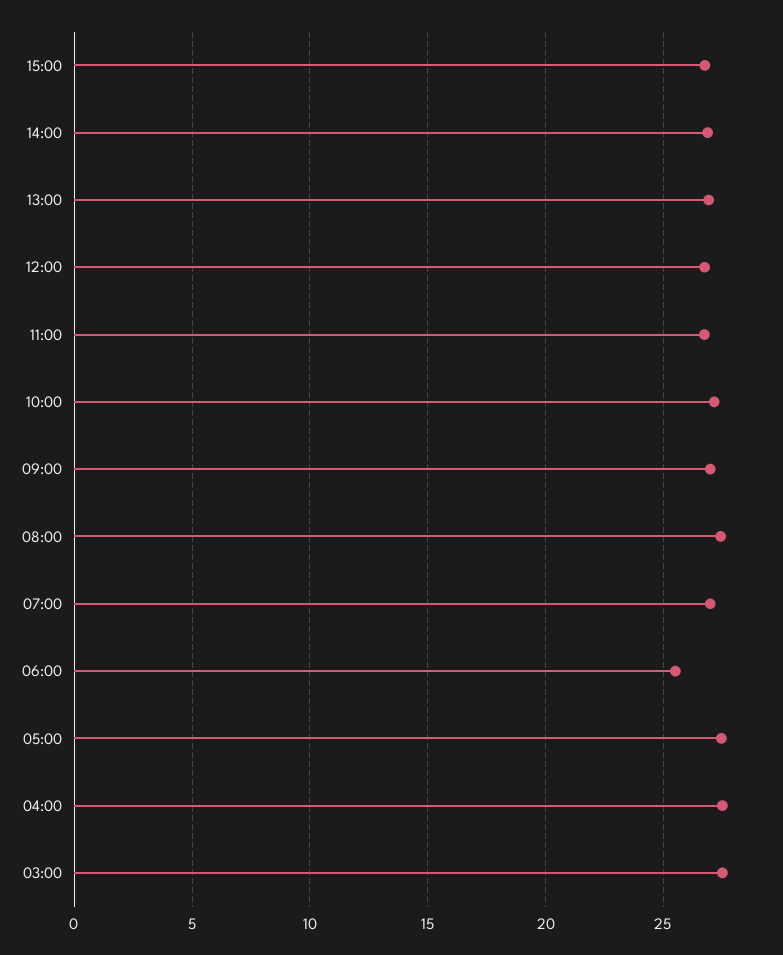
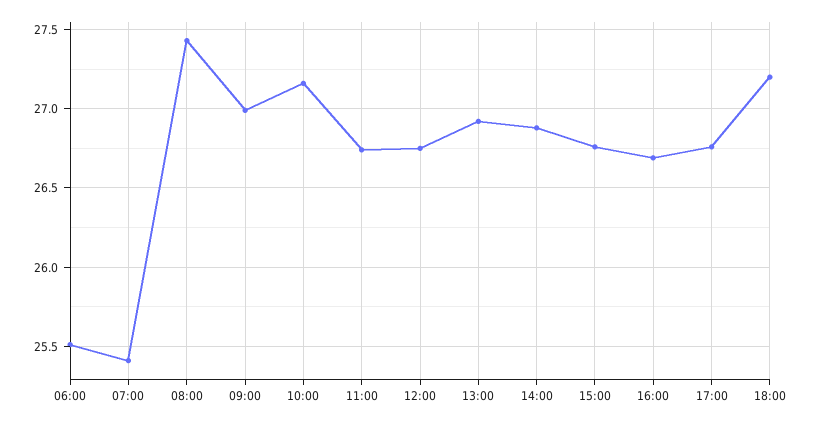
07:00: 27 -> 25.4
05:00: 27.5 -> none
04:00: 27.5 -> none
03:00: 27.5 -> none
16:00: none -> 26.7
17:00: none -> 26.75
18:00: none -> 27.2

